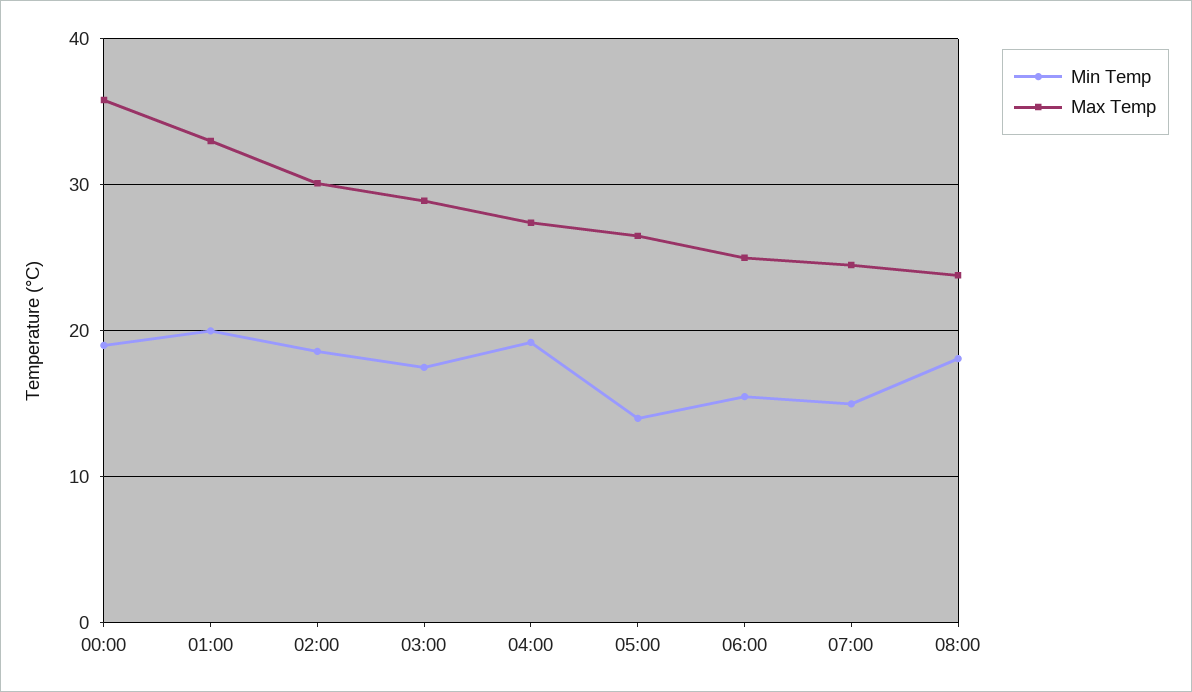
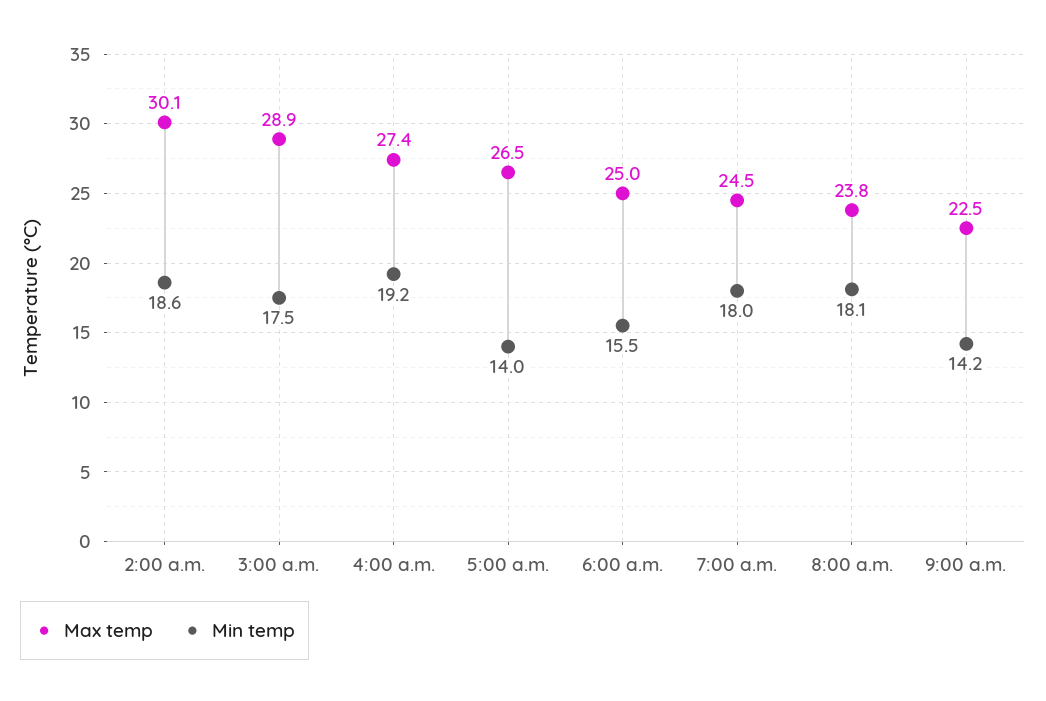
Min Temp, 00:00: 19 -> none
Max Temp, 00:00: 36 -> none
Min Temp, 01:00: 20 -> none
Max Temp, 01:00: 33 -> none
Min Temp, 07:00: 15 -> 18
Max Temp, 9:00 a.m.: none -> 22.5
Min Temp, 9:00 a.m.: none -> 14.2

